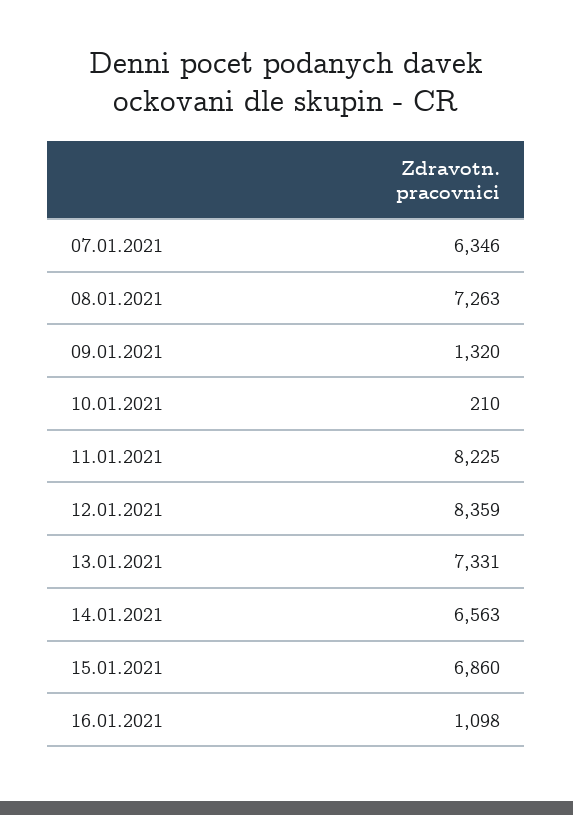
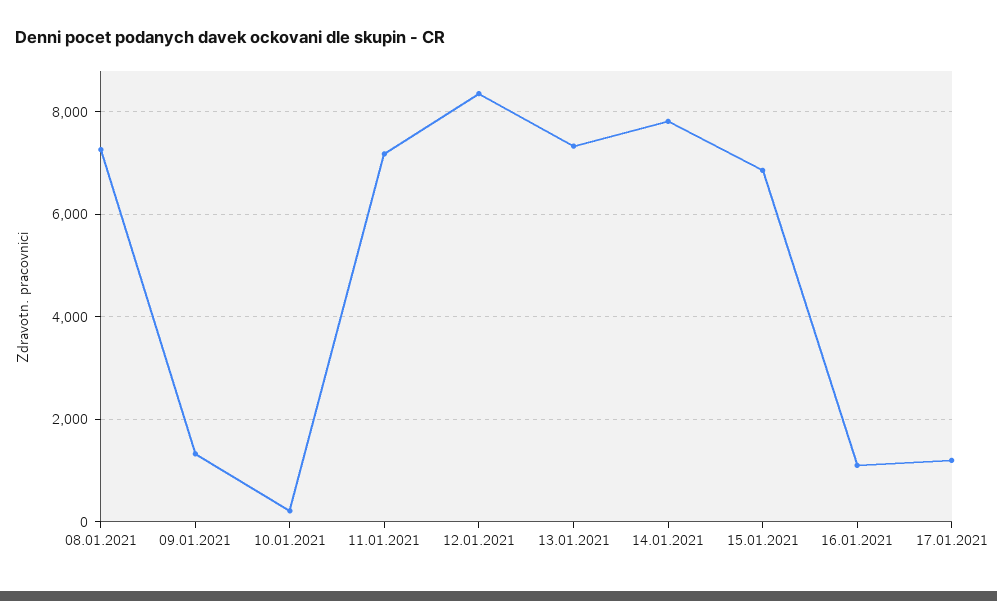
07.01.2021: 6346 -> none
11.01.2021: 8225 -> 7200
14.01.2021: 6563 -> 7800
17.01.2021: none -> 1200

